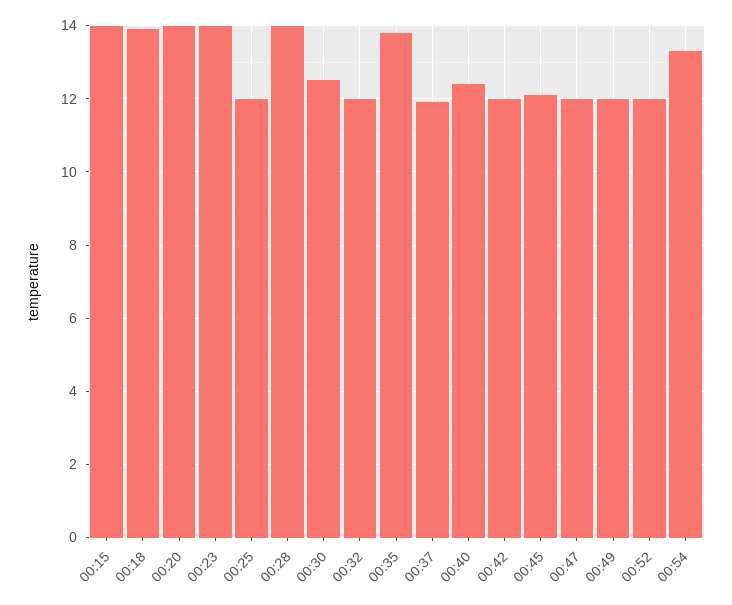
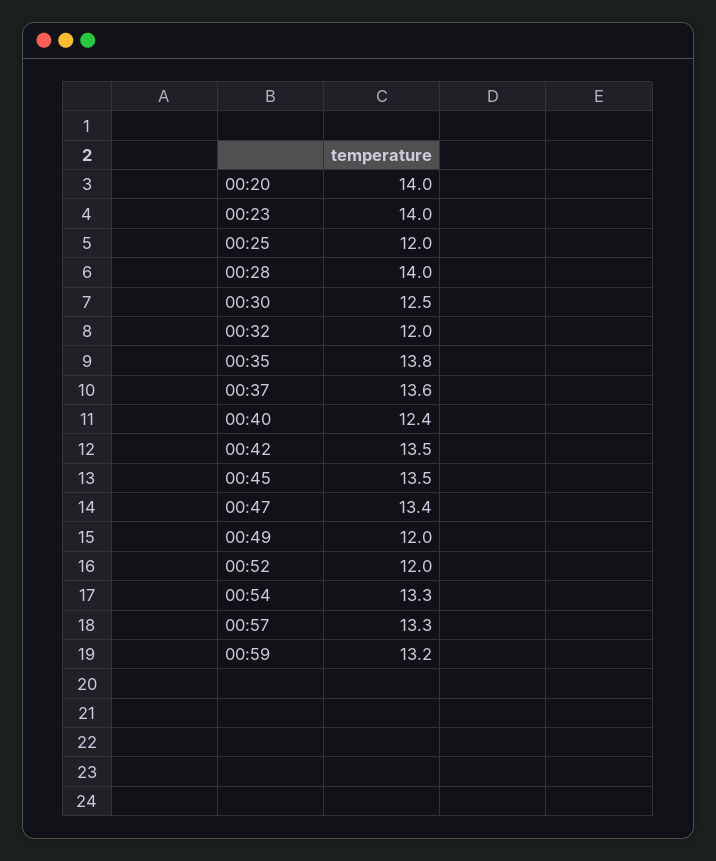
00:15: 14 -> none
00:18: 14 -> none
00:37: 12 -> 13.6
00:42: 12 -> 13.5
00:45: 12 -> 13.5
00:47: 12 -> 13.4
00:57: none -> 13.3
00:59: none -> 13.2

